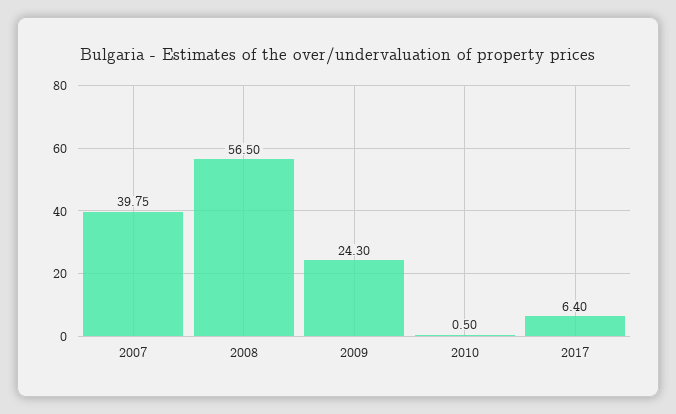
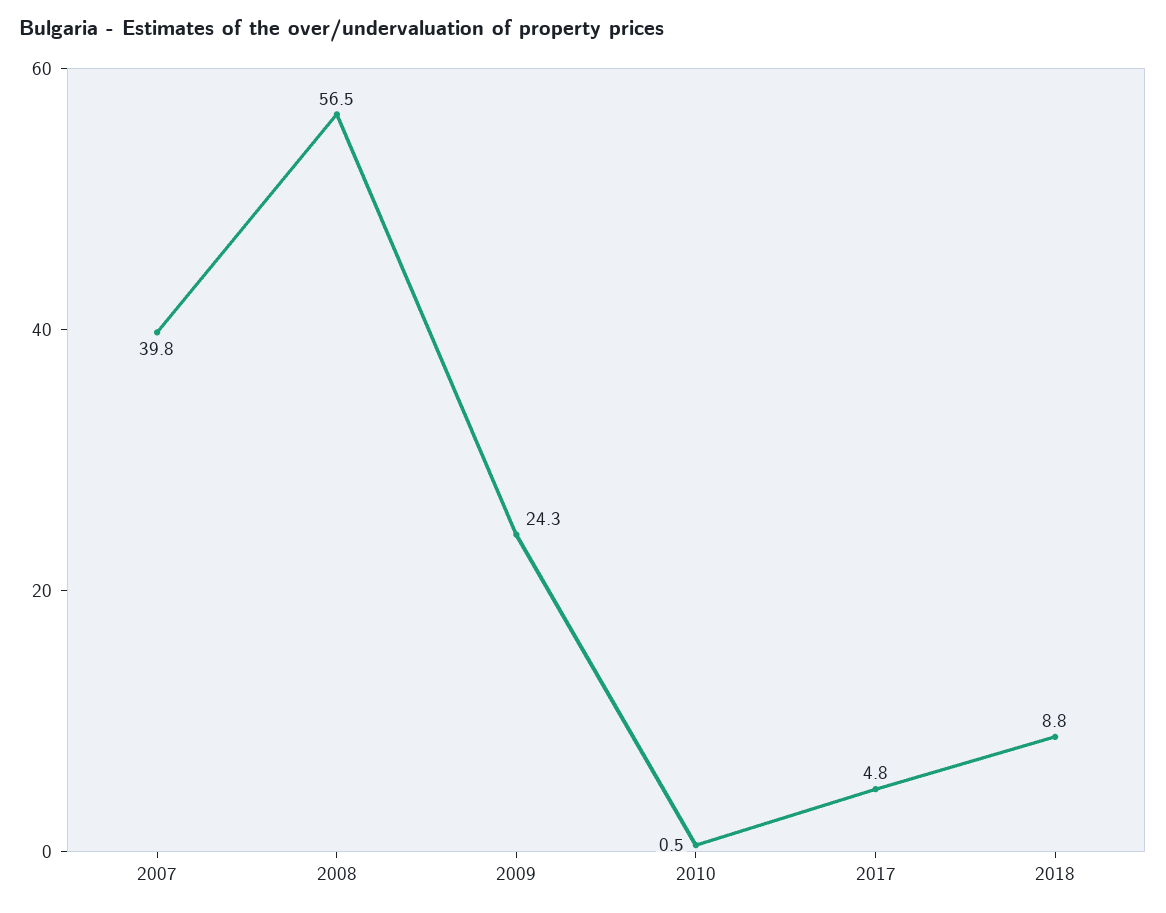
2017: 6.4 -> 4.8
2018: none -> 8.8

